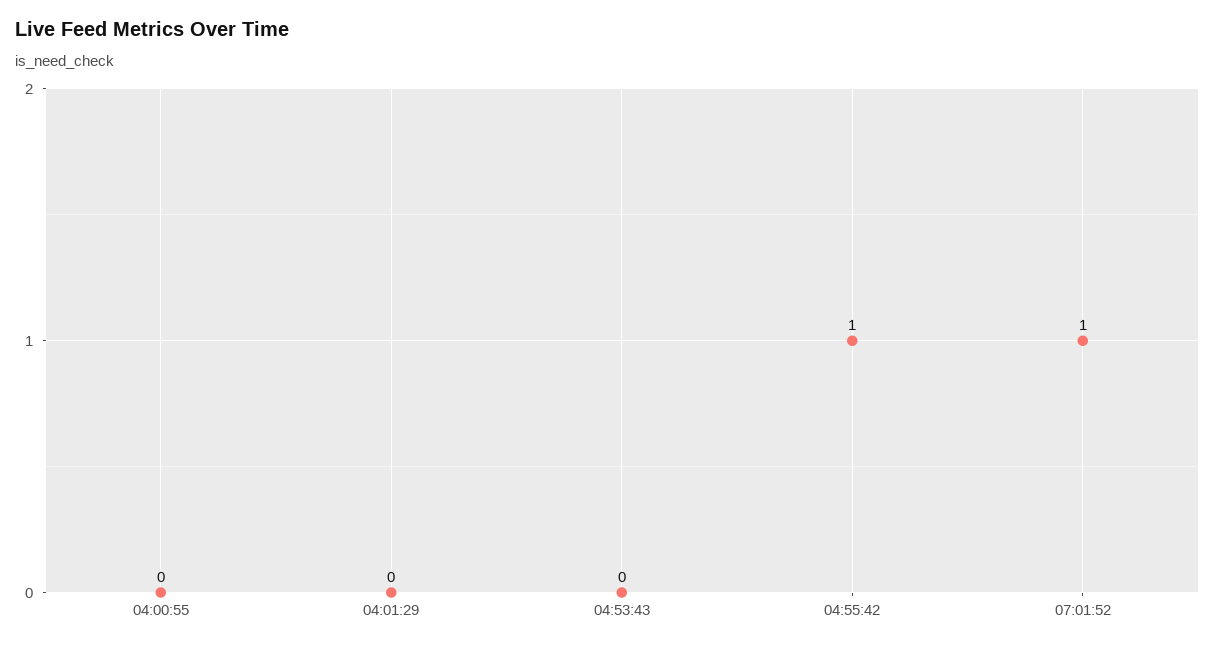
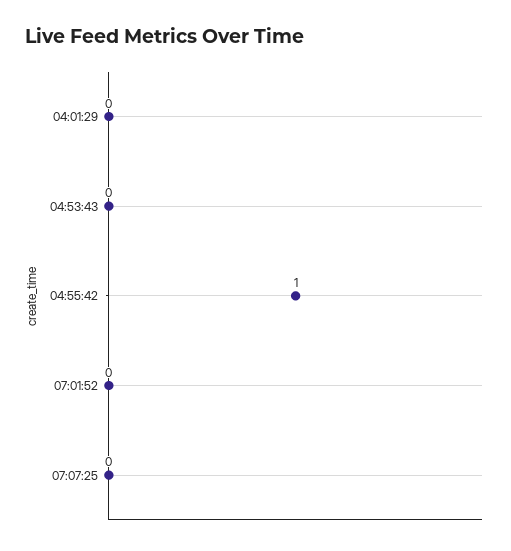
04:00:55: 0 -> none
07:01:52: 1 -> 0
07:07:25: none -> 0

